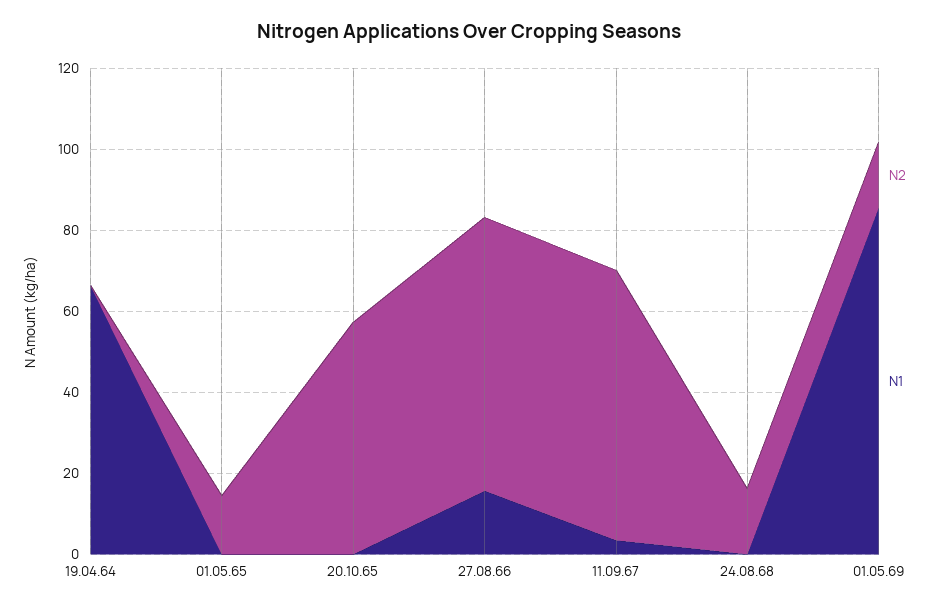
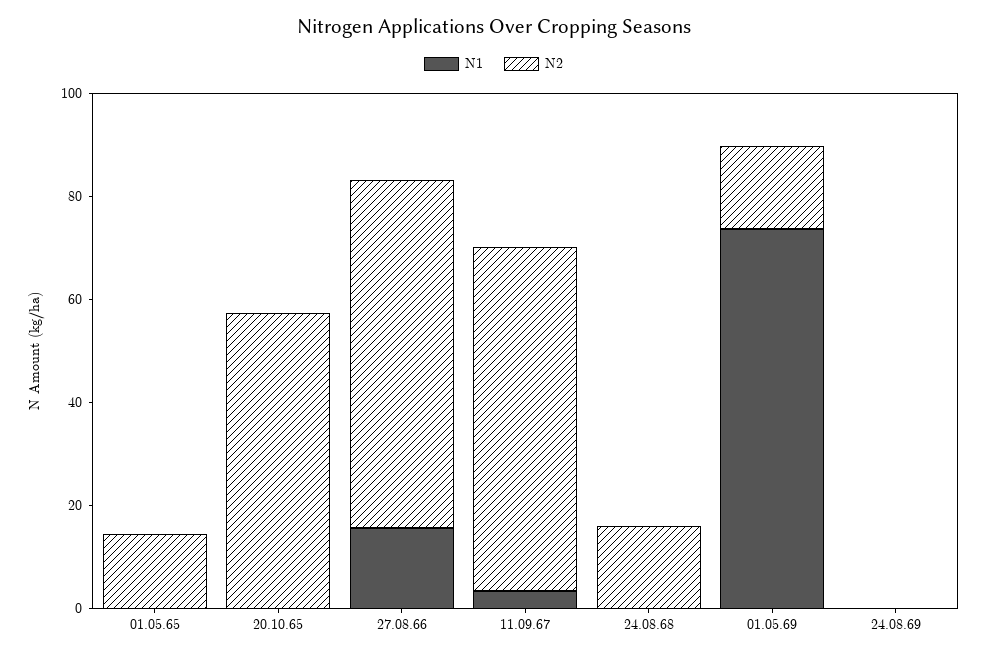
N2, 19.04.64: 0 -> none
N1, 19.04.64: 65 -> none
N1, 01.05.69: 85 -> 75
N1, 24.08.69: none -> 0
N2, 24.08.69: none -> 0

